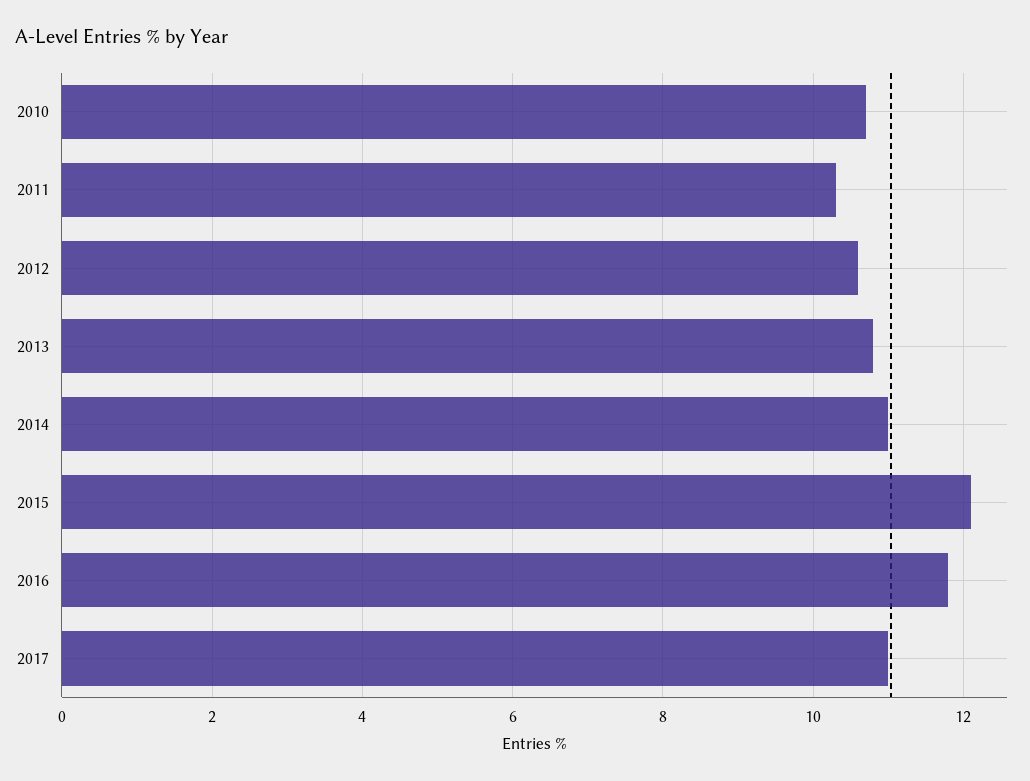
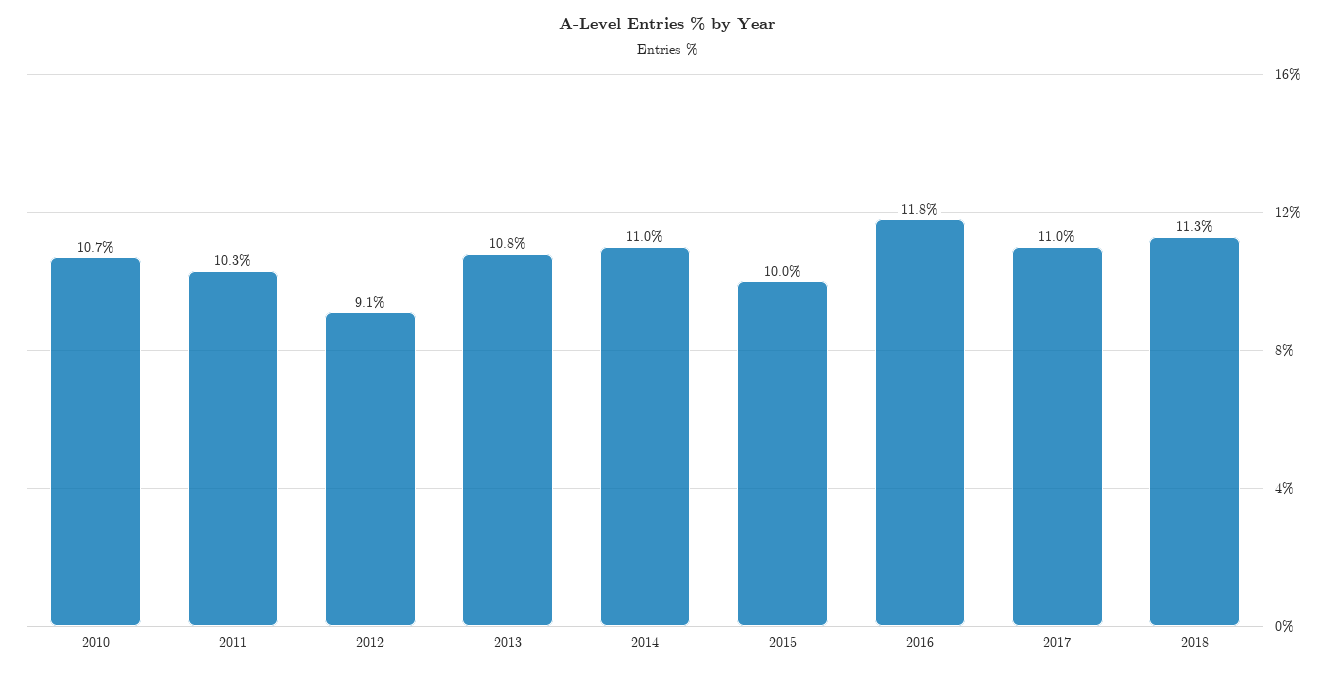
2012: 10.5 -> 9.1
2015: 12 -> 10
2018: none -> 11.3

